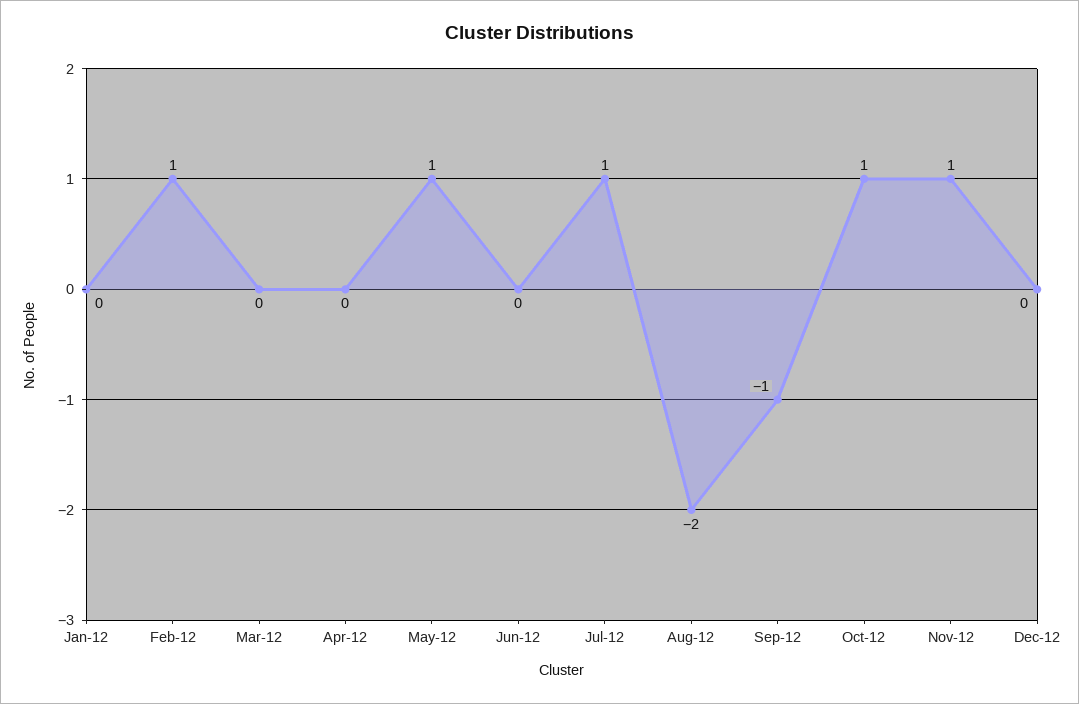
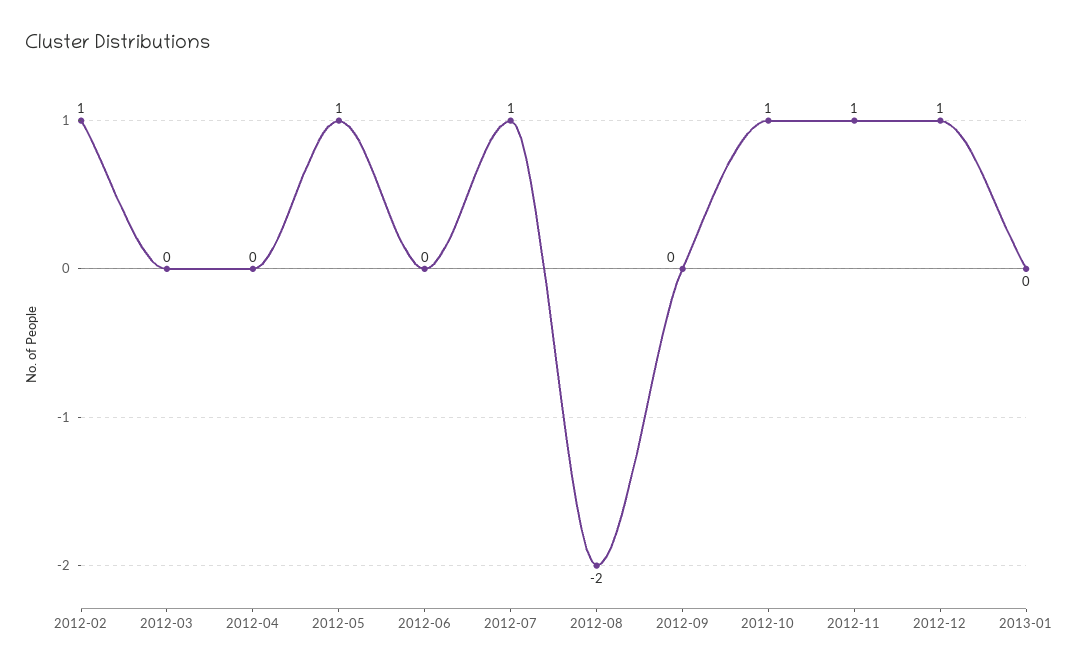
Jan-12: 0 -> none
Sep-12: -1 -> 0
Dec-12: 0 -> 1
2013-01: none -> 0

